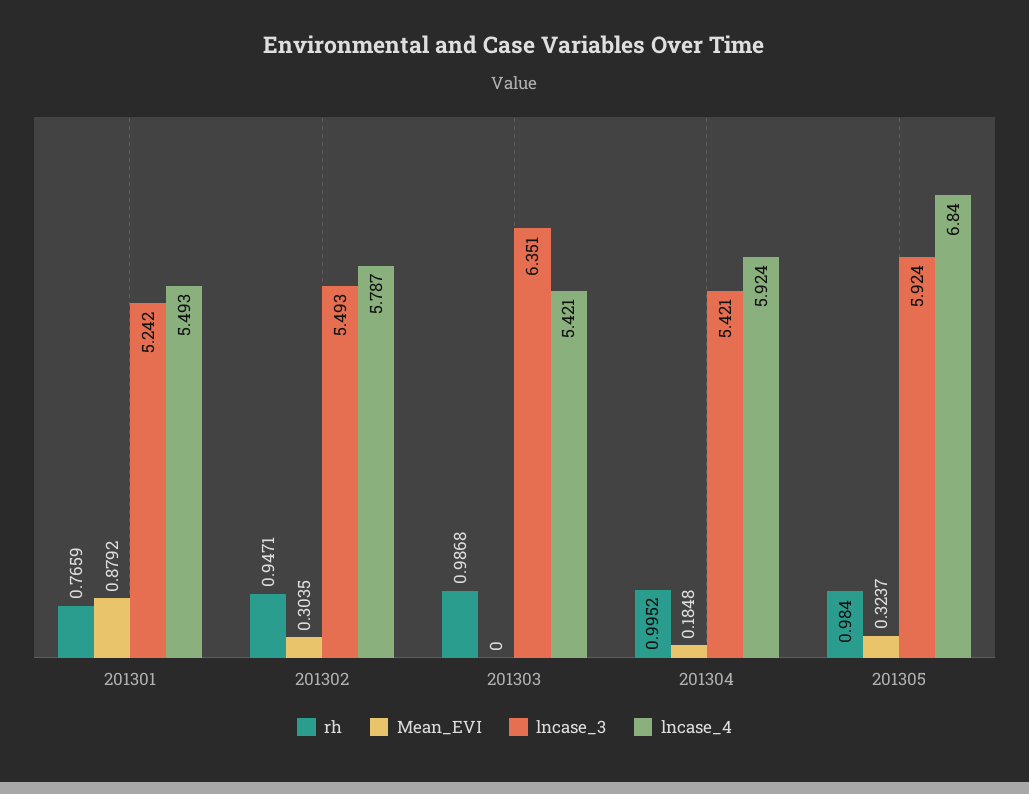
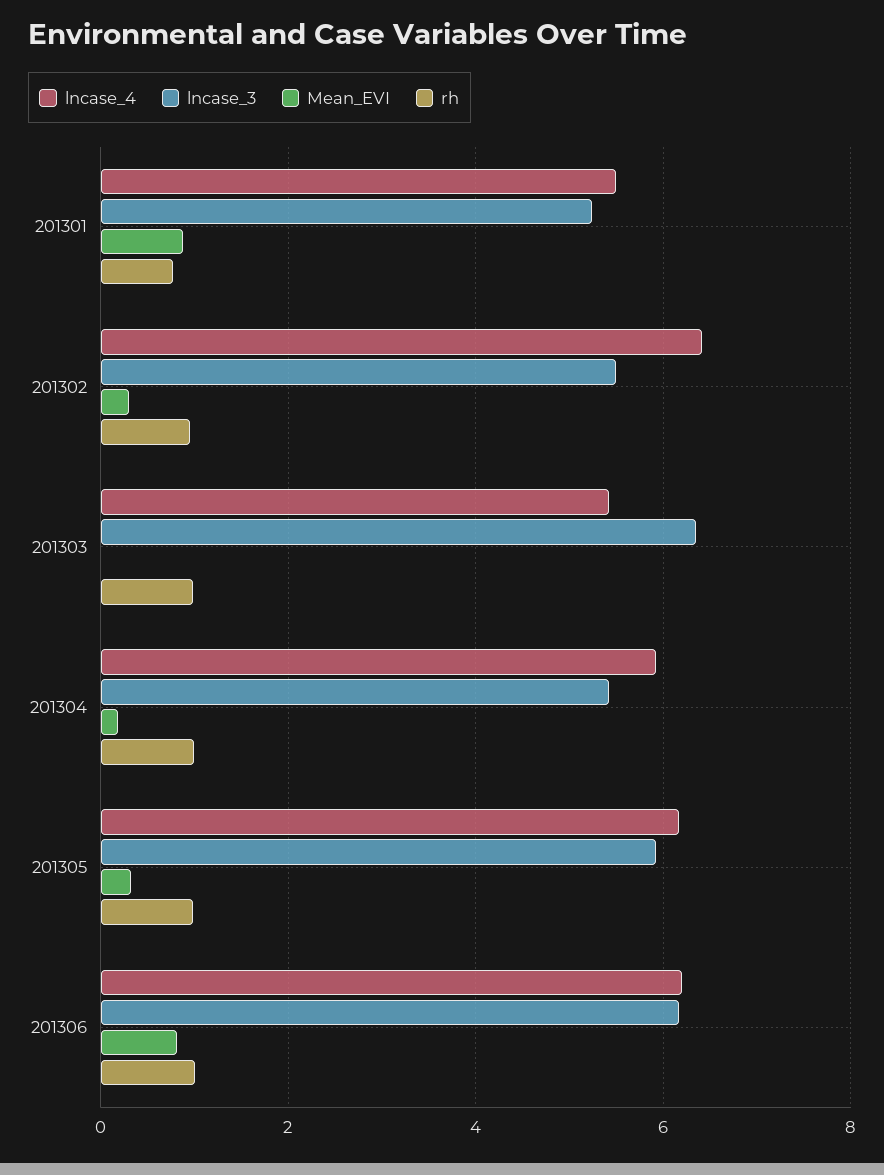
lncase_4, 201302: 5.787 -> 6.4
lncase_4, 201305: 6.84 -> 6.2
lncase_4, 201306: none -> 6.2
lncase_3, 201306: none -> 6.2
Mean_EVI, 201306: none -> 0.8
rh, 201306: none -> 1

